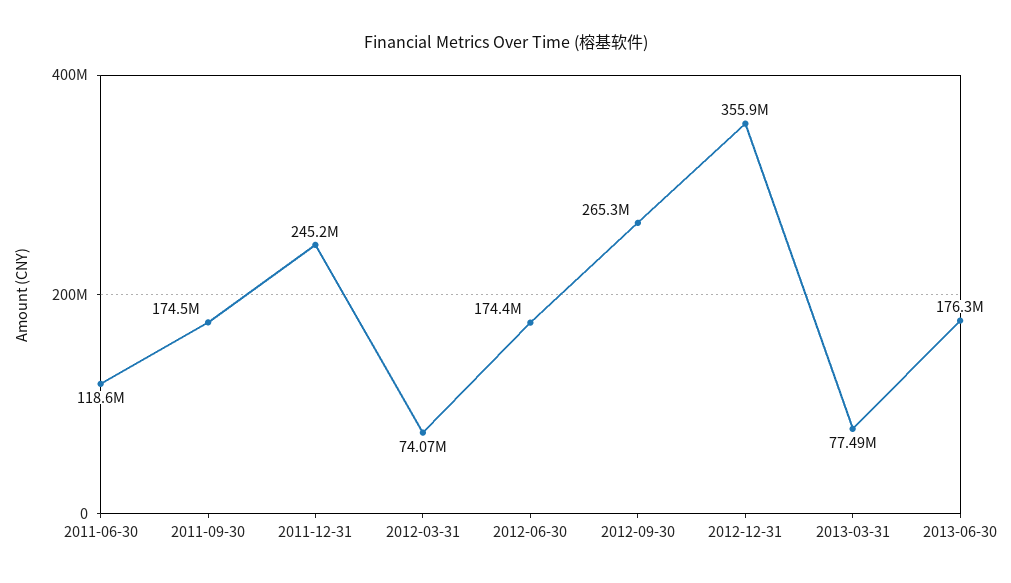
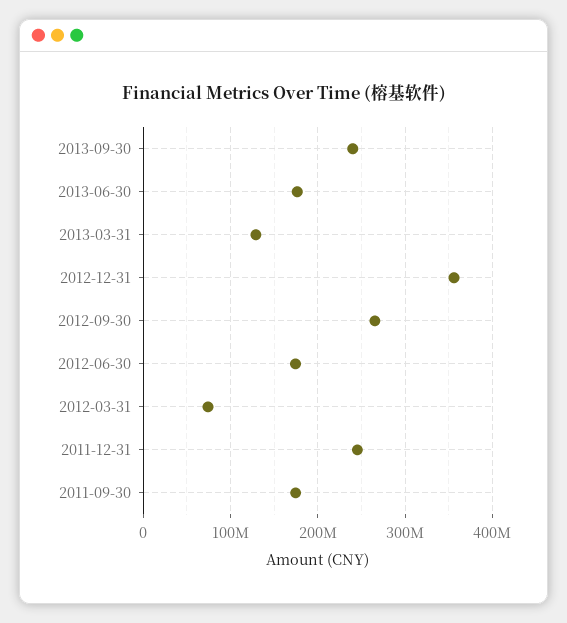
2011-06-30: 118600000 -> none
2013-03-31: 77490000 -> 130000000
2013-09-30: none -> 240000000

